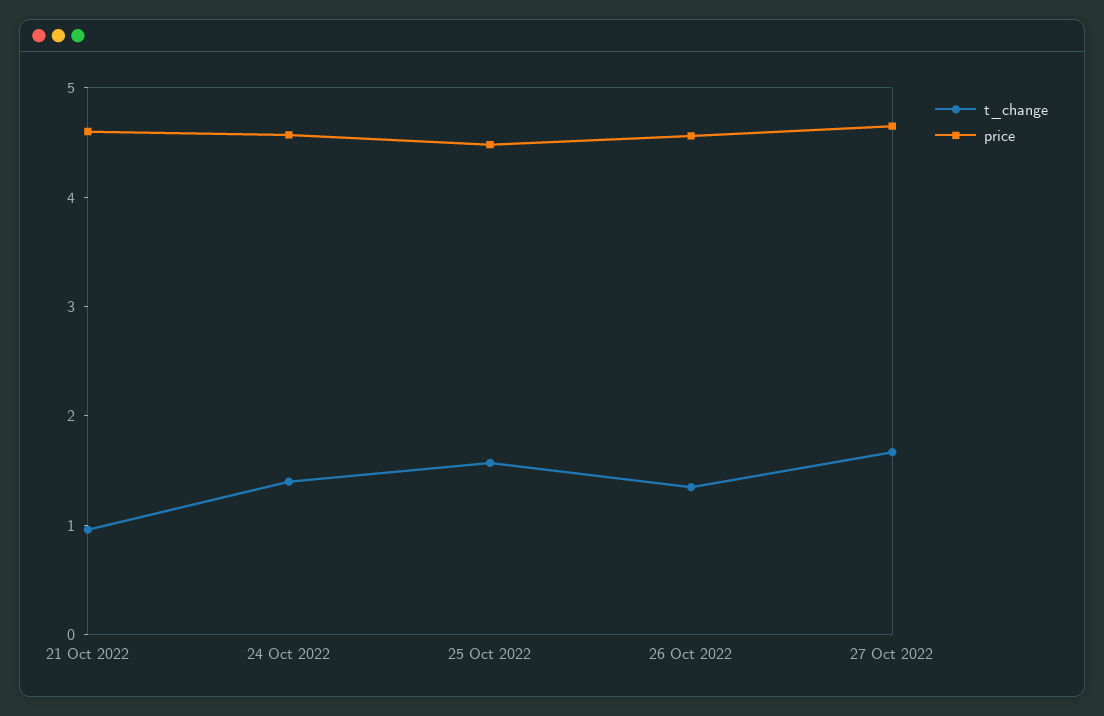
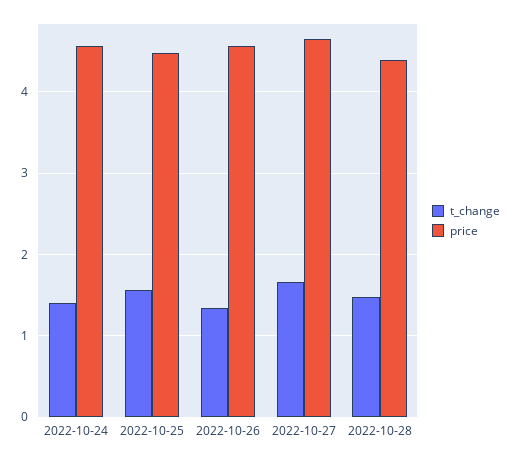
t_change, 21 Oct 2022: 1 -> none
price, 21 Oct 2022: 4.6 -> none
t_change, 2022-10-28: none -> 1.5
price, 2022-10-28: none -> 4.4

